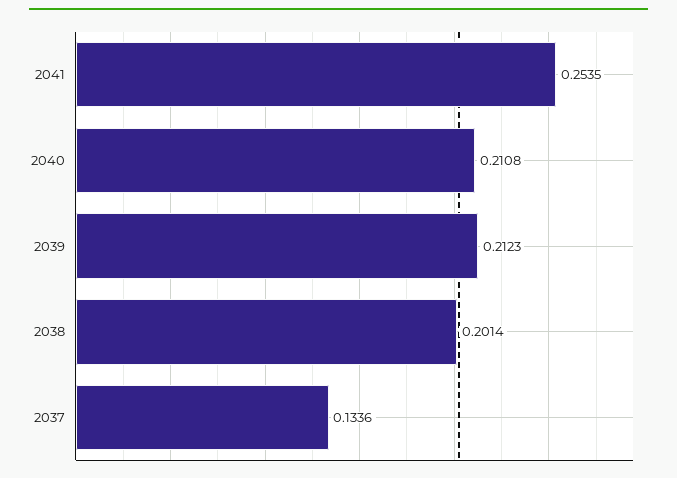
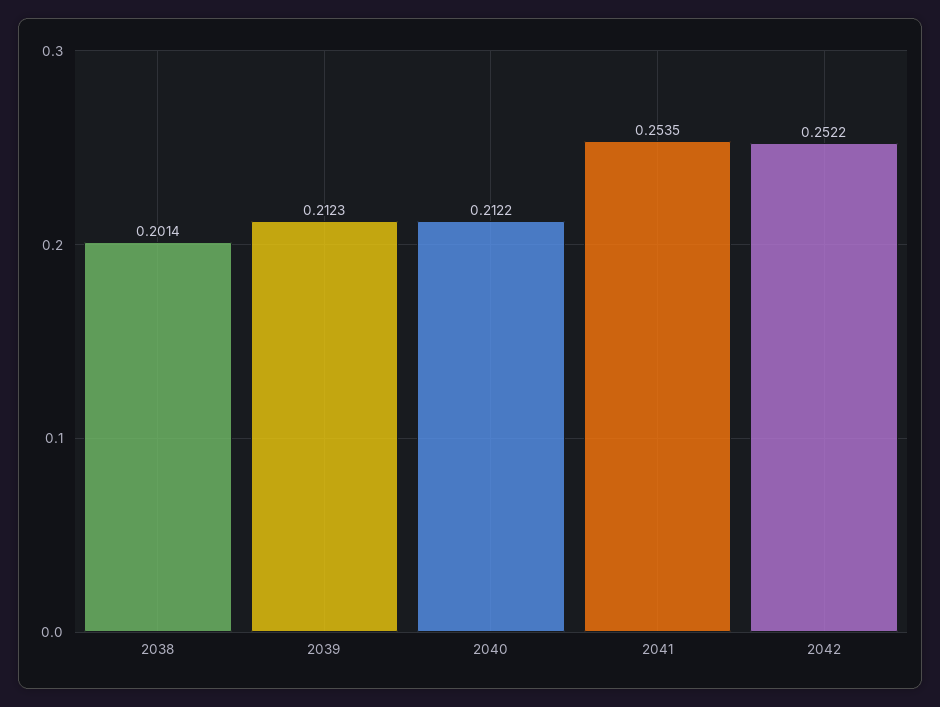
2040: 0.2108 -> 0.2122
2037: 0.1336 -> none
2042: none -> 0.2522

